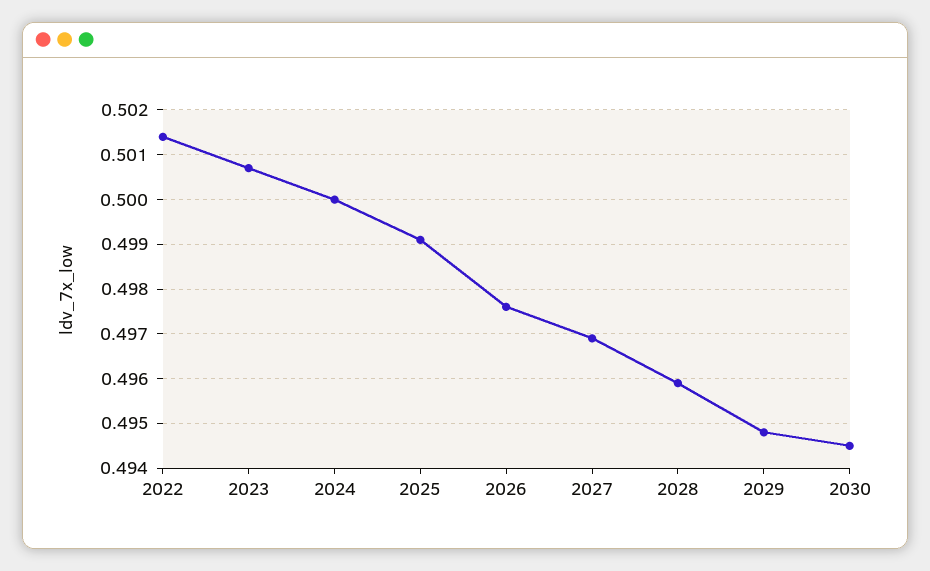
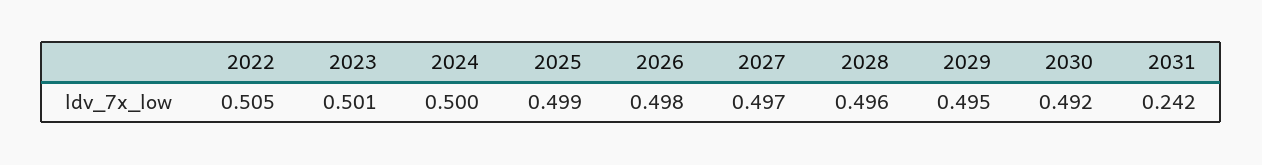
2022: 0.5015 -> 0.505
2030: 0.4945 -> 0.492
2031: none -> 0.242

